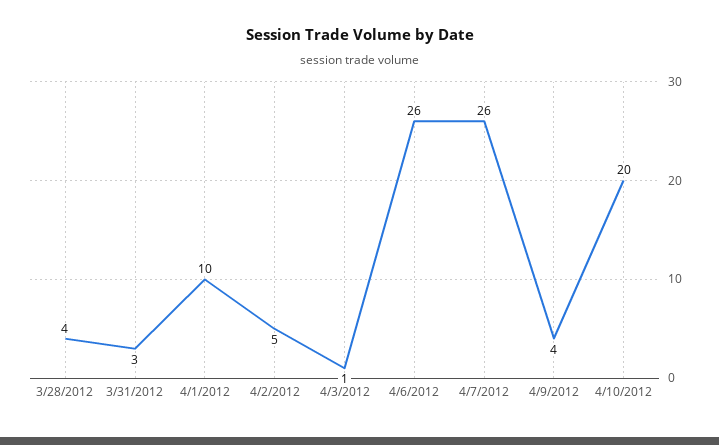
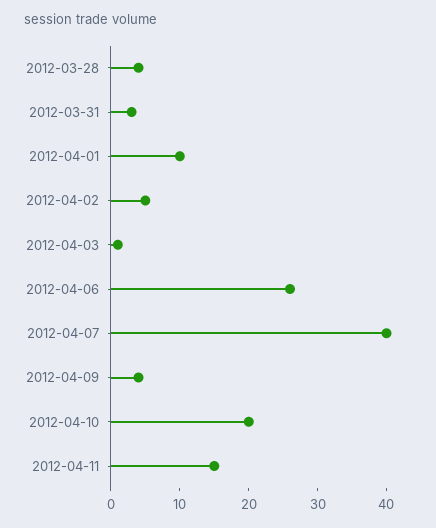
4/7/2012: 26 -> 40
2012-04-11: none -> 15

